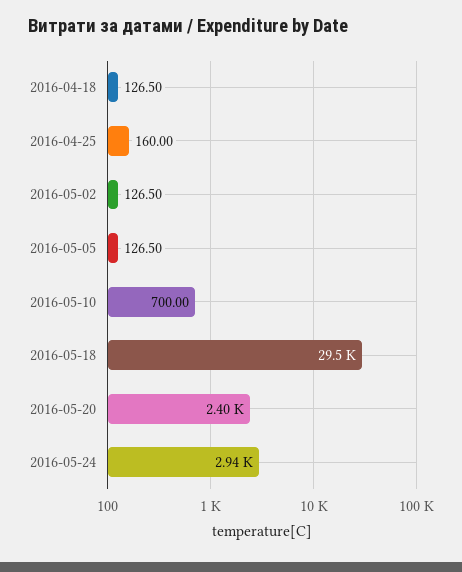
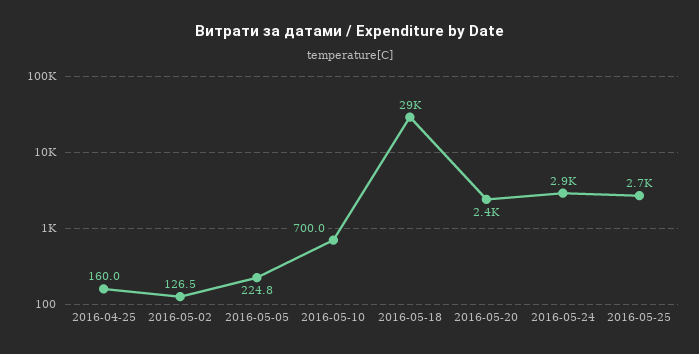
2016-04-18: 126.5 -> none
2016-05-05: 126.5 -> 224.8
2016-05-25: none -> 2700

